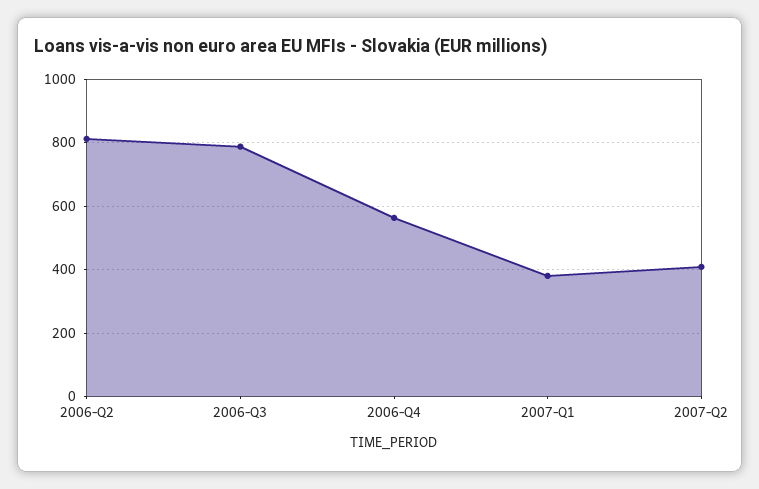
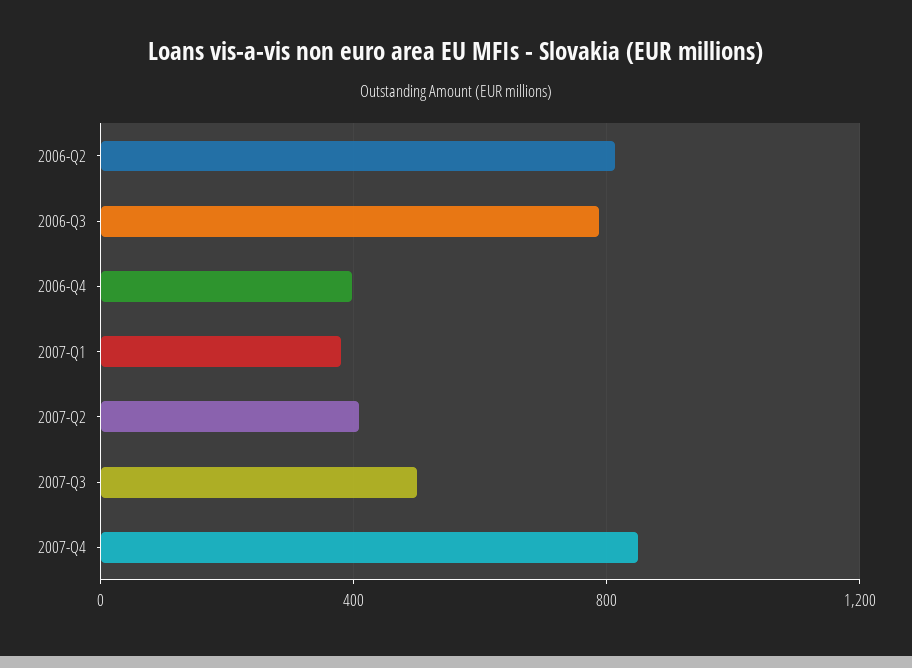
2006-Q4: 560 -> 400
2007-Q3: none -> 500
2007-Q4: none -> 850

